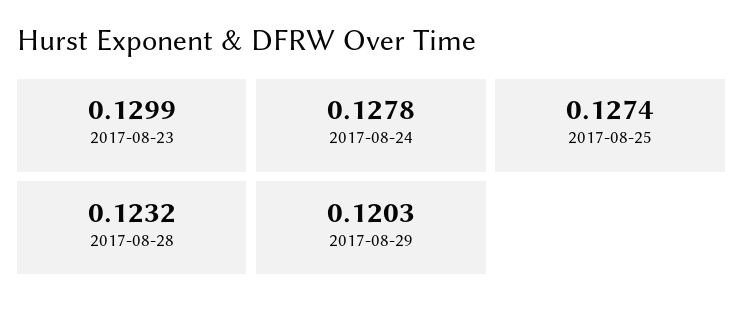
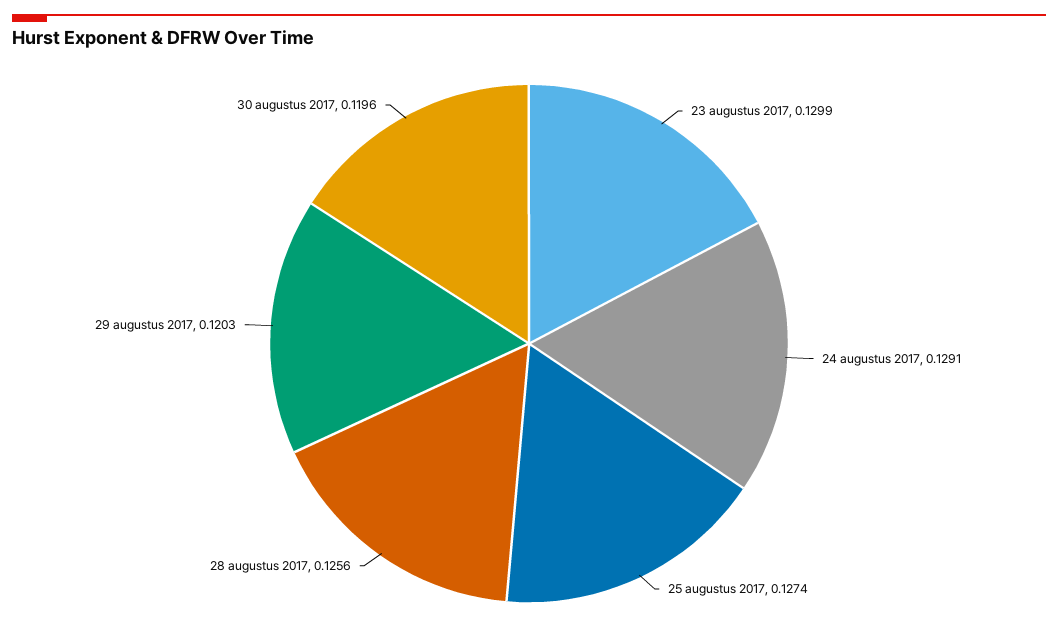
2017-08-24: 0.1278 -> 0.1291
2017-08-28: 0.1232 -> 0.1256
30 augustus 2017: none -> 0.1196

